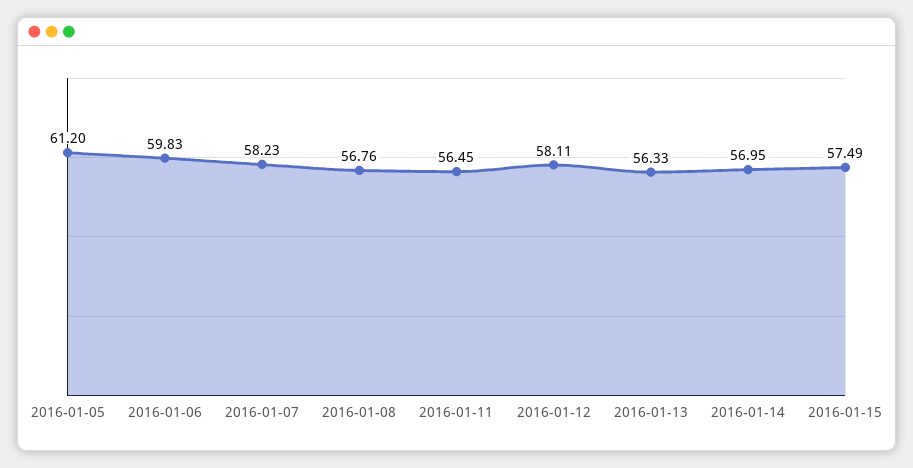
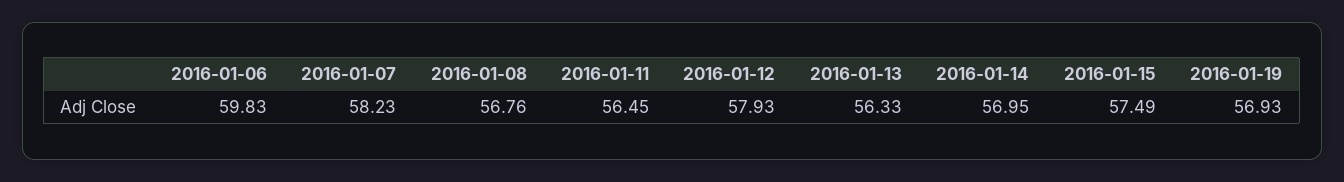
2016-01-05: 61.2 -> none
2016-01-12: 58.11 -> 57.93
2016-01-19: none -> 56.93

